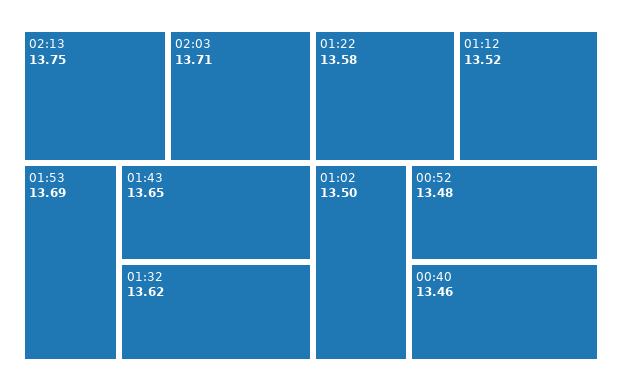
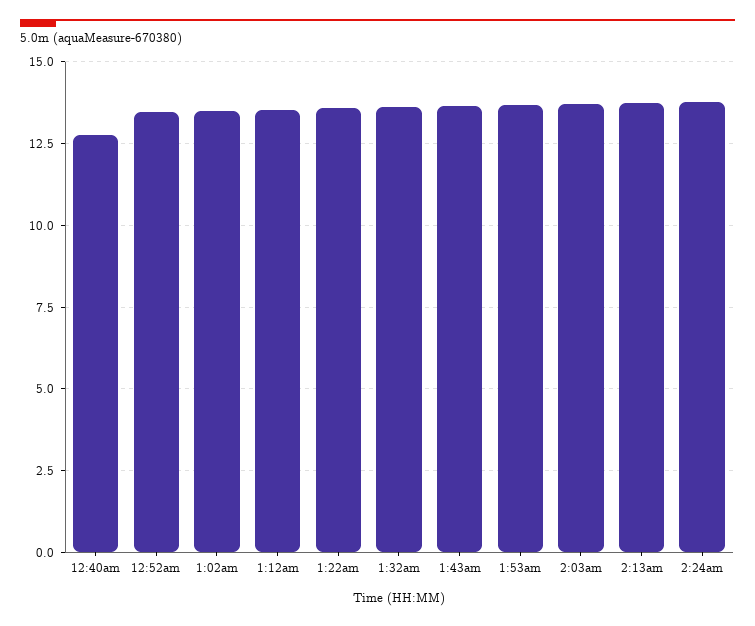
00:40: 13.46 -> 12.75
2:24am: none -> 13.75

